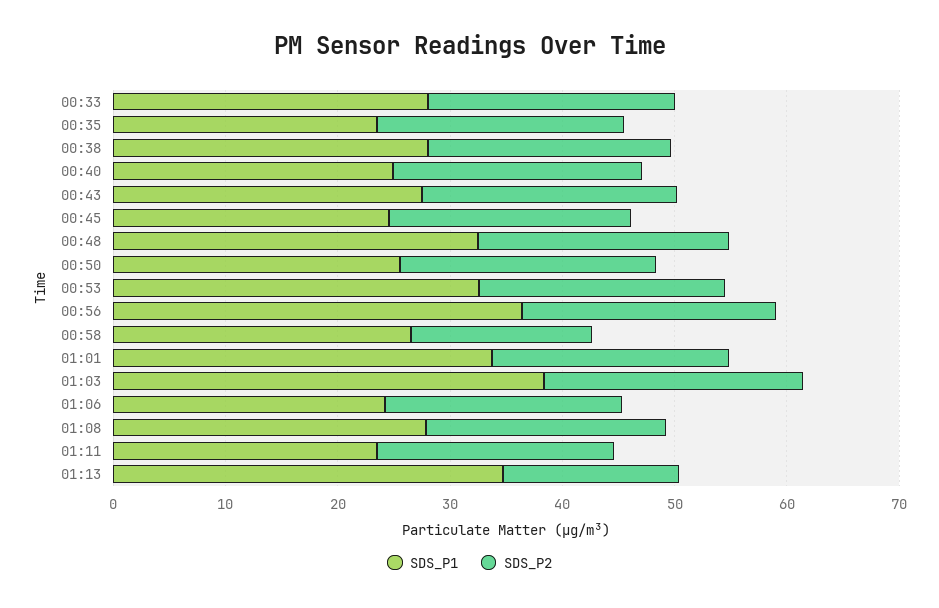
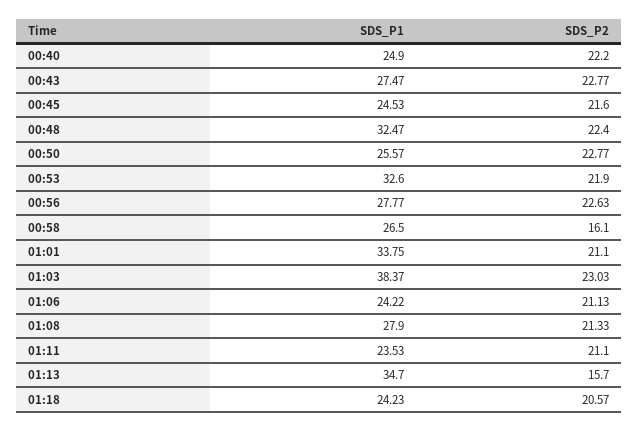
SDS_P1, 00:33: 28 -> none
SDS_P2, 00:33: 22 -> none
SDS_P1, 00:35: 24 -> none
SDS_P2, 00:35: 22 -> none
SDS_P1, 00:38: 28 -> none
SDS_P2, 00:38: 22 -> none
SDS_P1, 00:56: 36 -> 27.77
SDS_P1, 01:18: none -> 24.23
SDS_P2, 01:18: none -> 20.57

